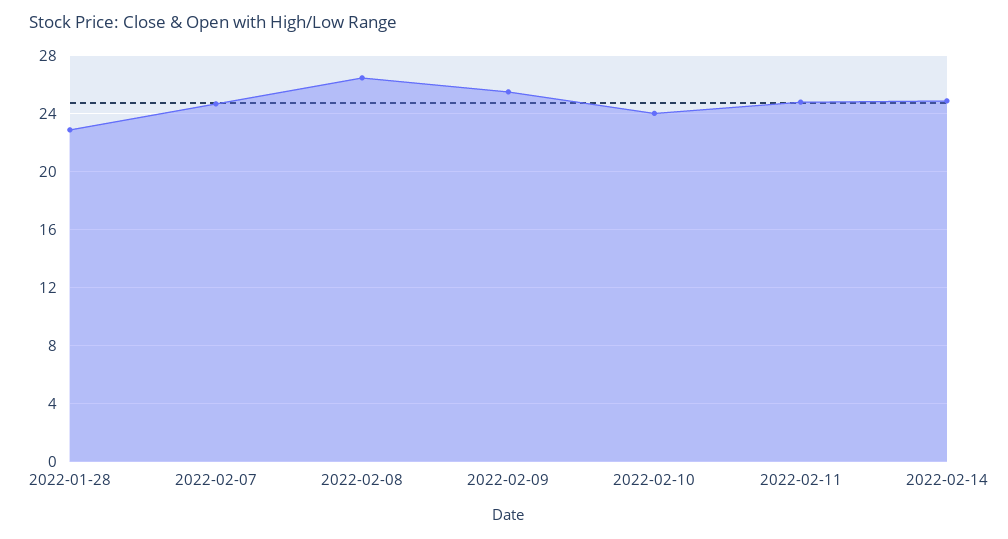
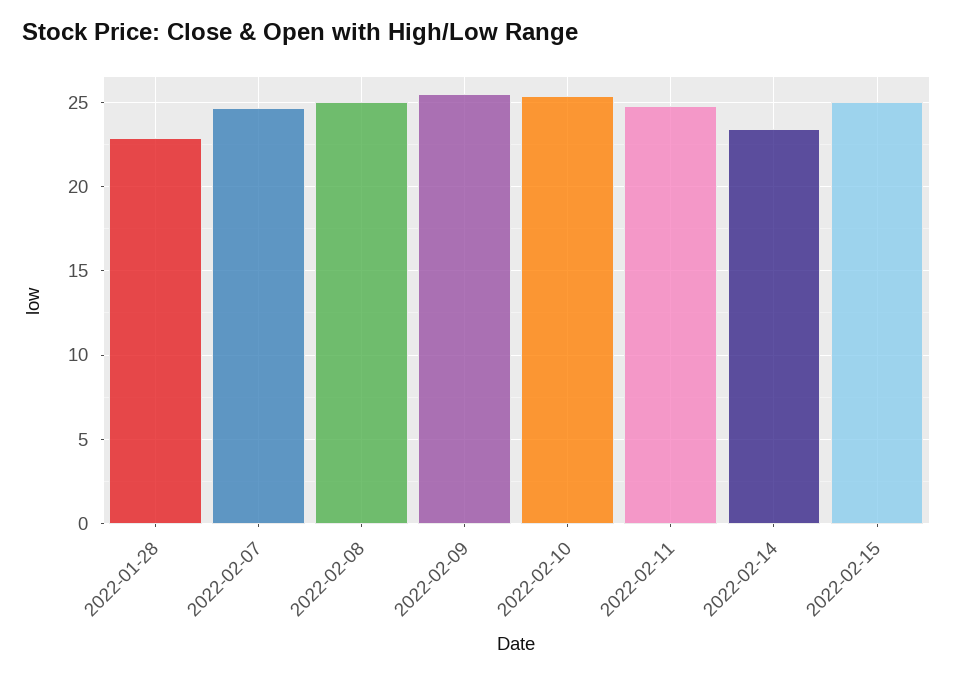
2022-02-08: 26.5 -> 25
2022-02-10: 24 -> 25.5
2022-02-14: 25 -> 23.5
2022-02-15: none -> 25

